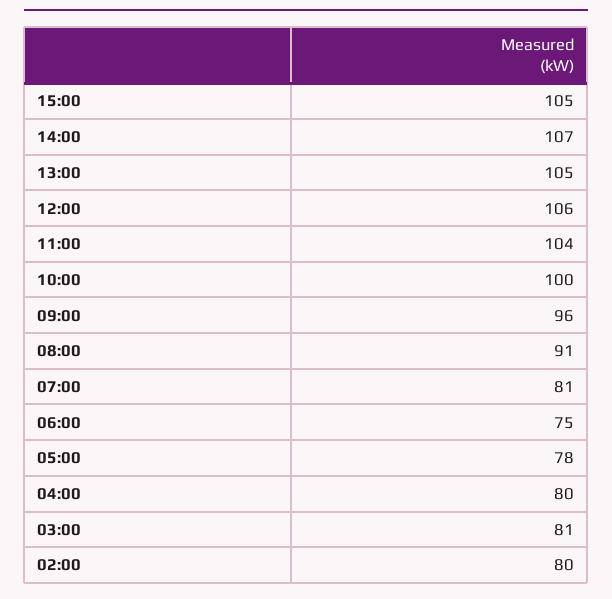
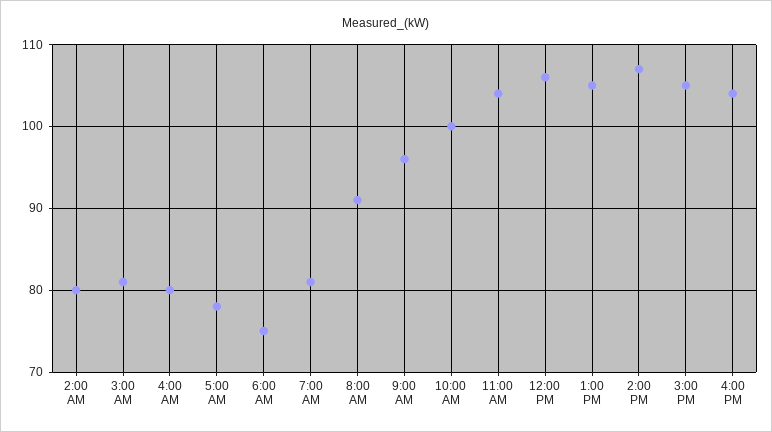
4:00 PM: none -> 104

